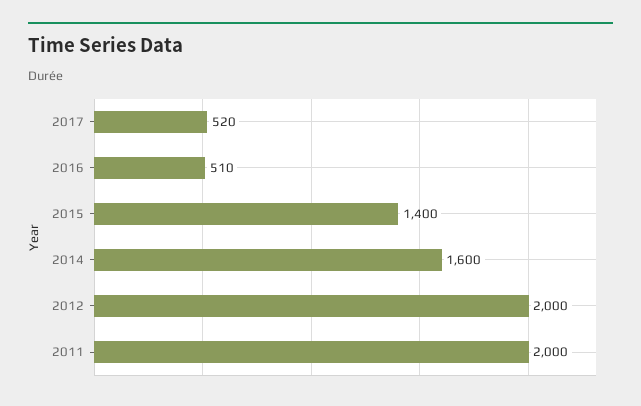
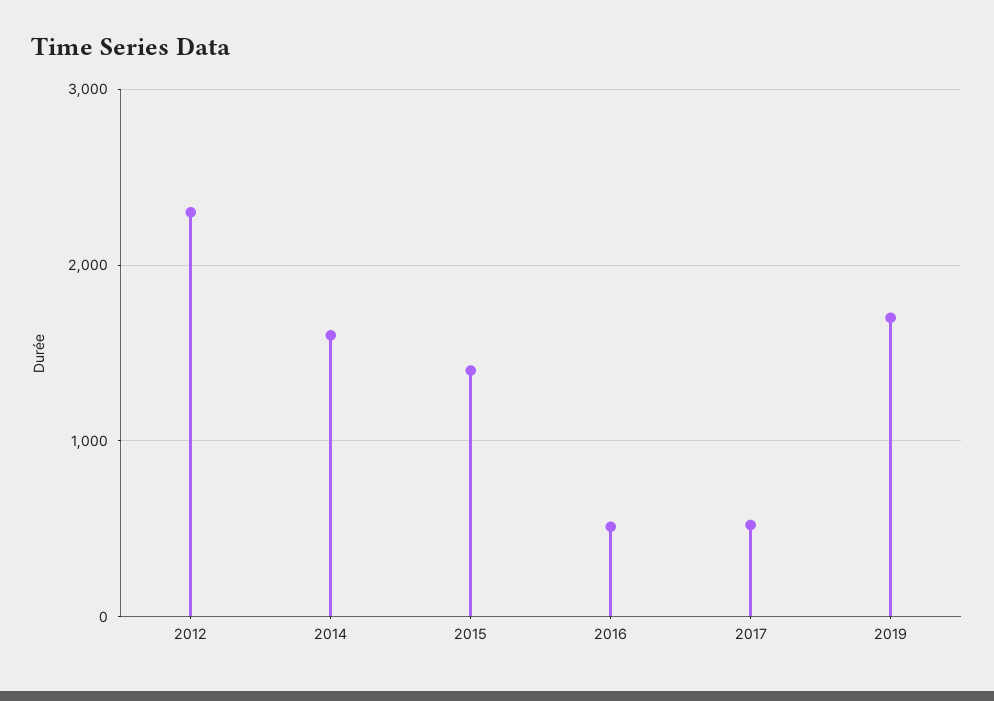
2012: 2000 -> 2300
2011: 2000 -> none
2019: none -> 1700

